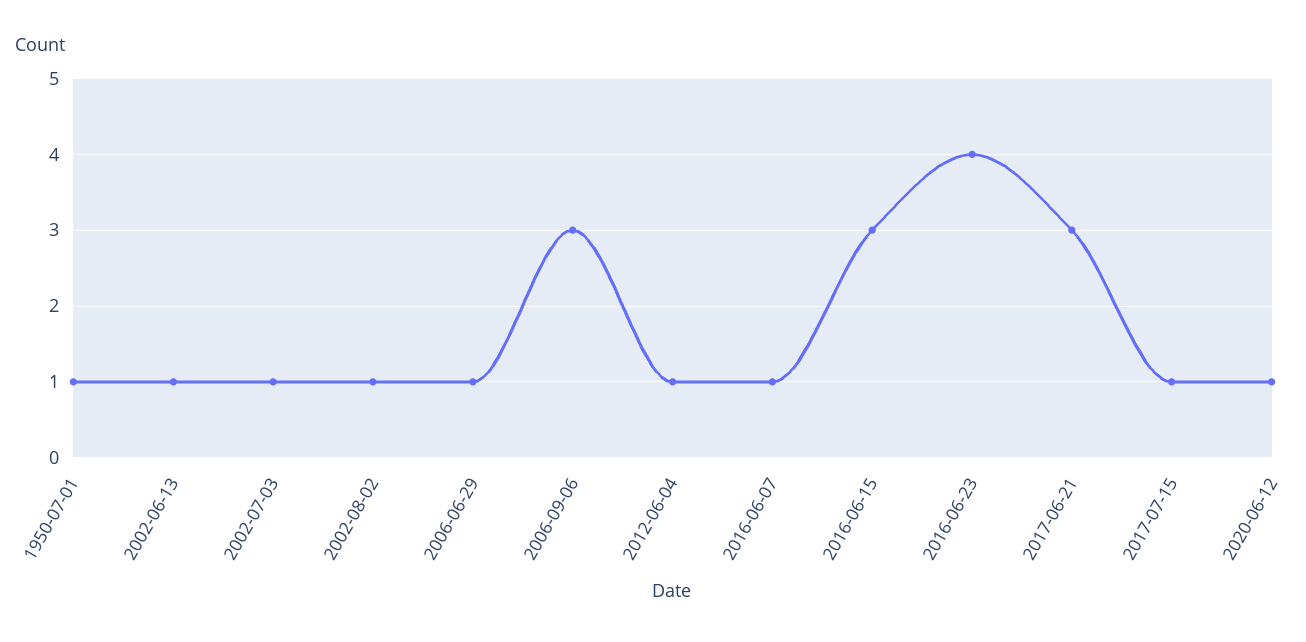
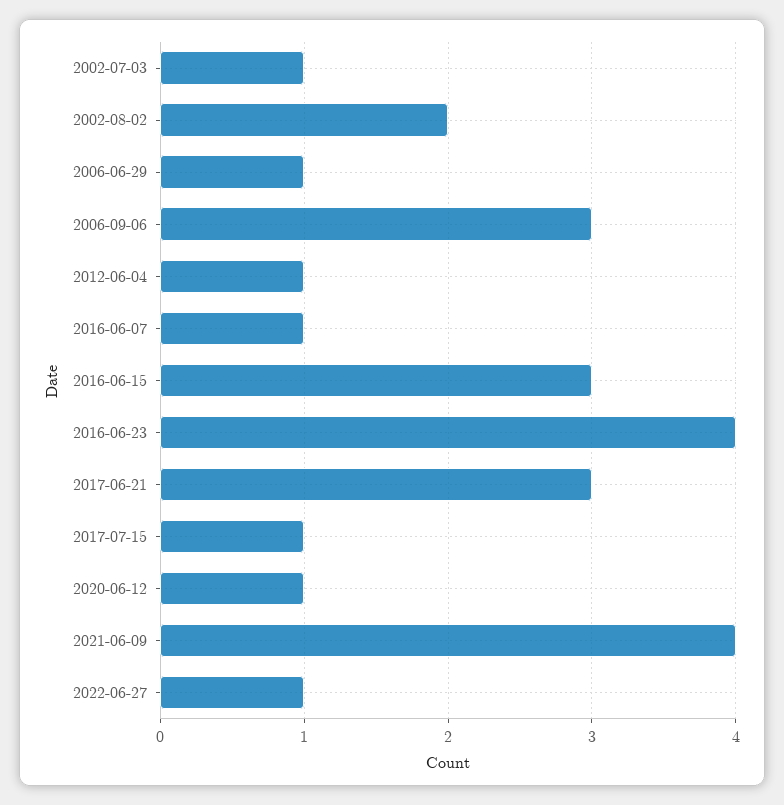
1950-07-01: 1 -> none
2002-06-13: 1 -> none
2002-08-02: 1 -> 2
2021-06-09: none -> 4
2022-06-27: none -> 1

